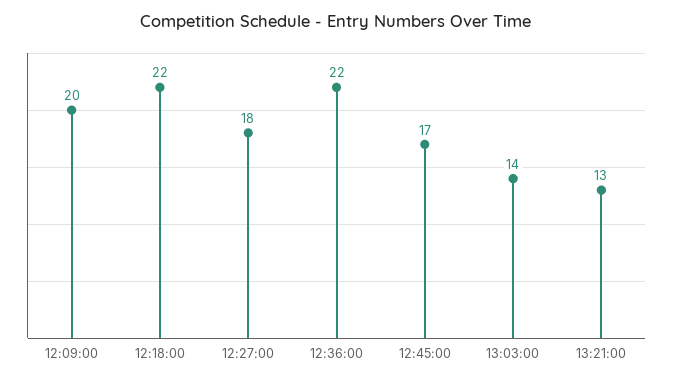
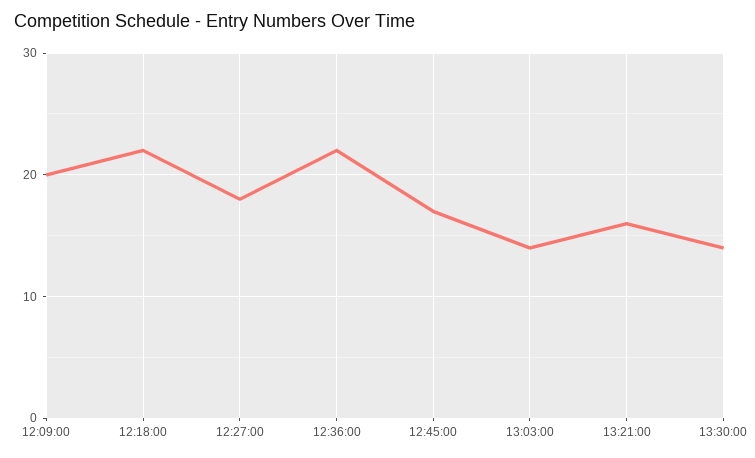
13:21:00: 13 -> 16
13:30:00: none -> 14

